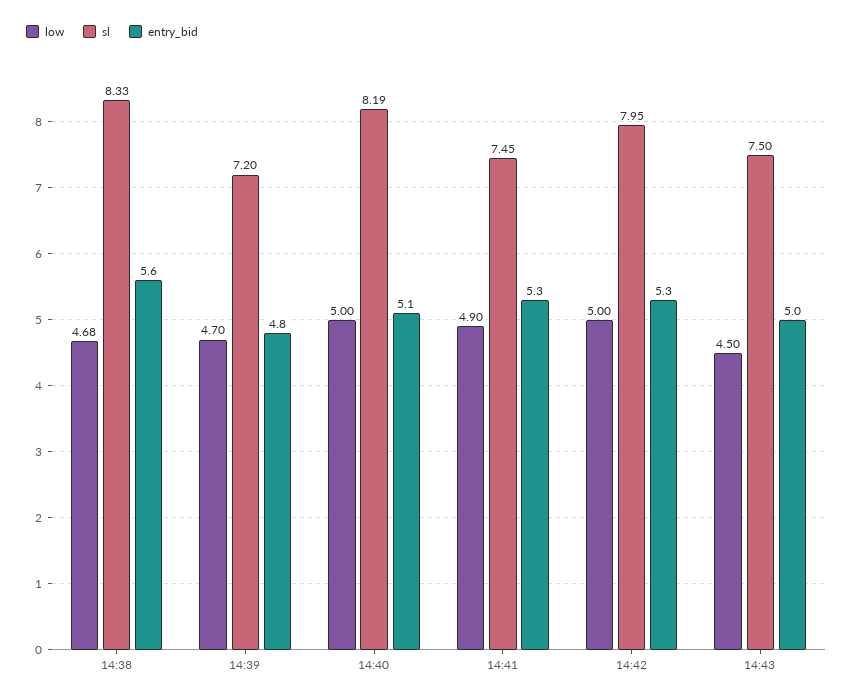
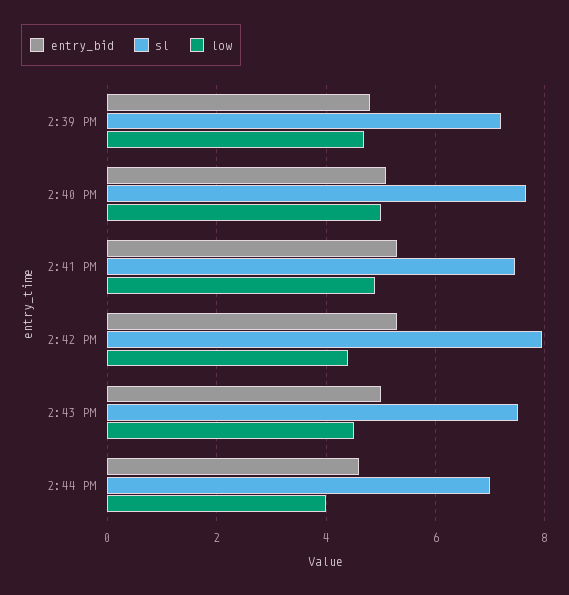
low, 14:38: 4.68 -> none
sl, 14:38: 8.33 -> none
entry_bid, 14:38: 5.6 -> none
sl, 14:40: 8.19 -> 7.6
low, 14:42: 5 -> 4.4
entry_bid, 2:44 PM: none -> 4.6
sl, 2:44 PM: none -> 7
low, 2:44 PM: none -> 4

